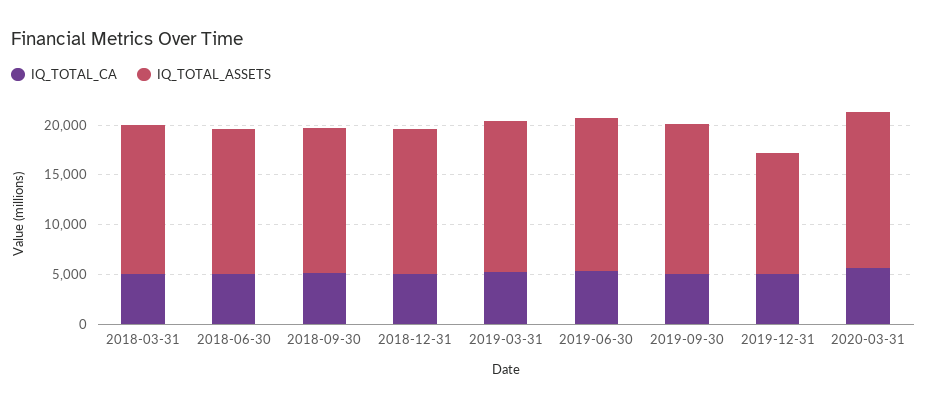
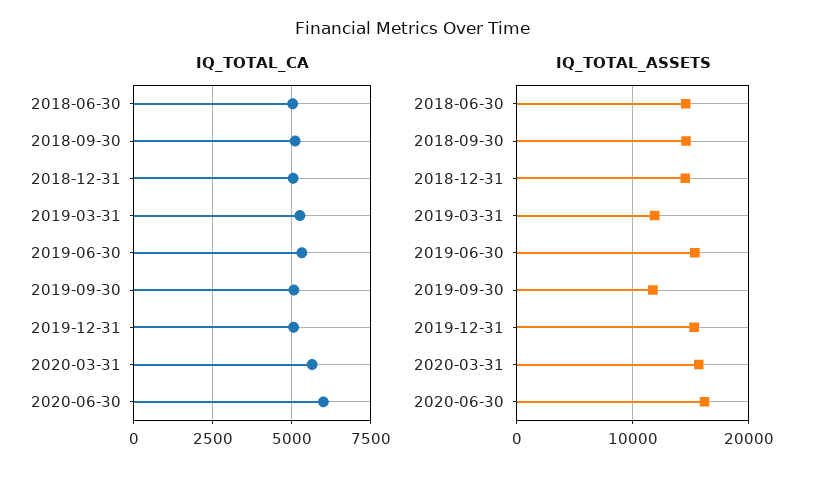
IQ_TOTAL_CA, 2018-03-31: 5000 -> none
IQ_TOTAL_ASSETS, 2018-03-31: 15000 -> none
IQ_TOTAL_ASSETS, 2019-03-31: 15000 -> 12000
IQ_TOTAL_ASSETS, 2019-09-30: 15000 -> 12000
IQ_TOTAL_ASSETS, 2019-12-31: 12000 -> 15000
IQ_TOTAL_CA, 2020-06-30: none -> 6000
IQ_TOTAL_ASSETS, 2020-06-30: none -> 16000

